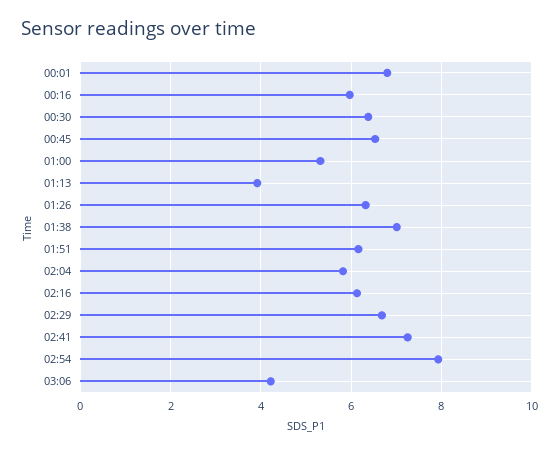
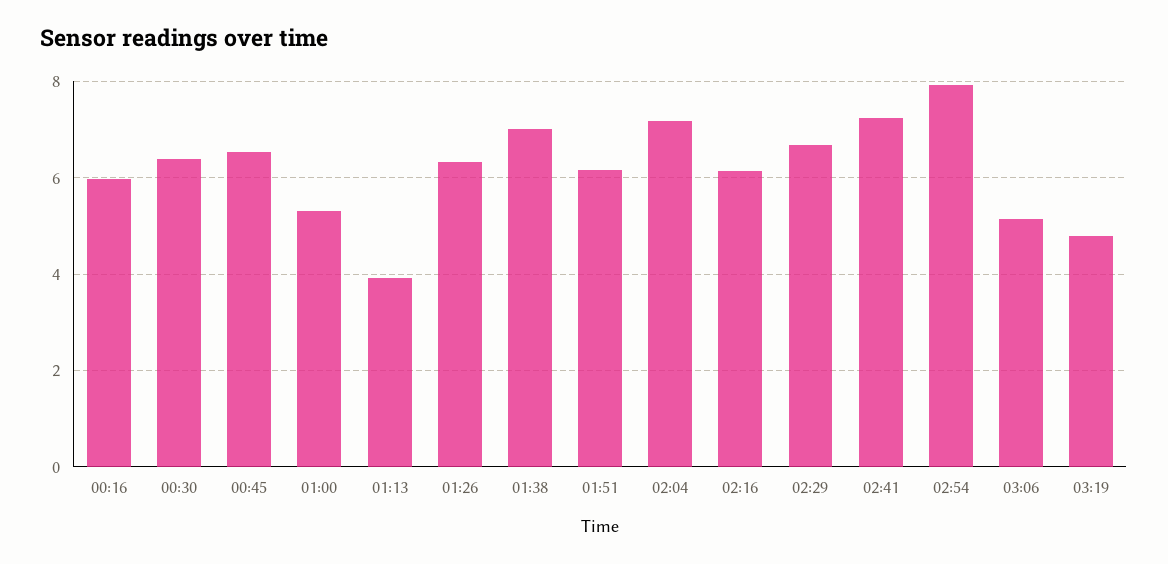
00:01: 6.8 -> none
02:04: 5.8 -> 7.2
03:06: 4.2 -> 5.2
03:19: none -> 4.8

